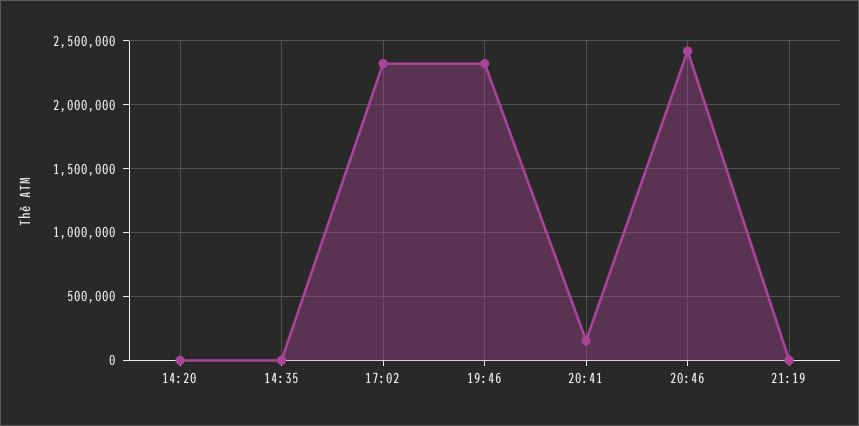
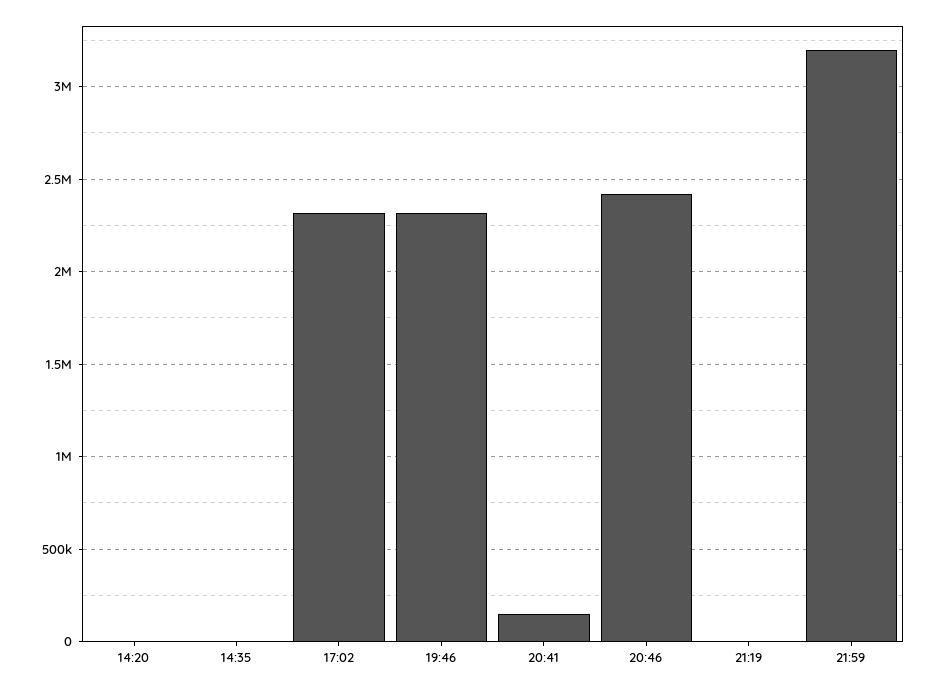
21:59: none -> 3200000

